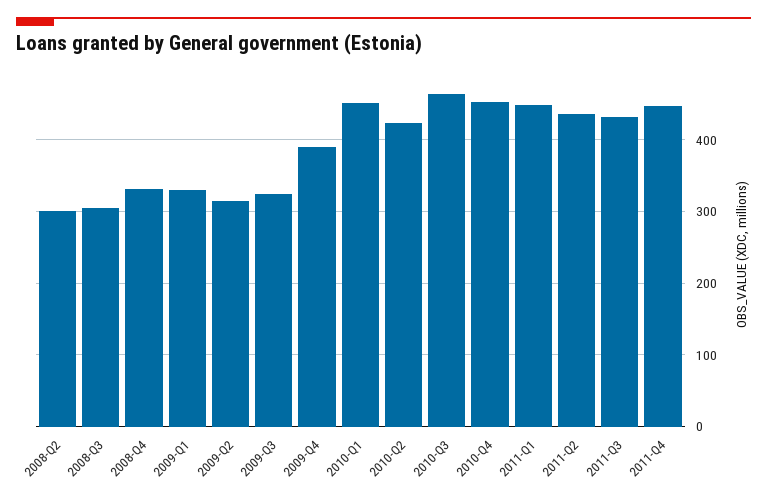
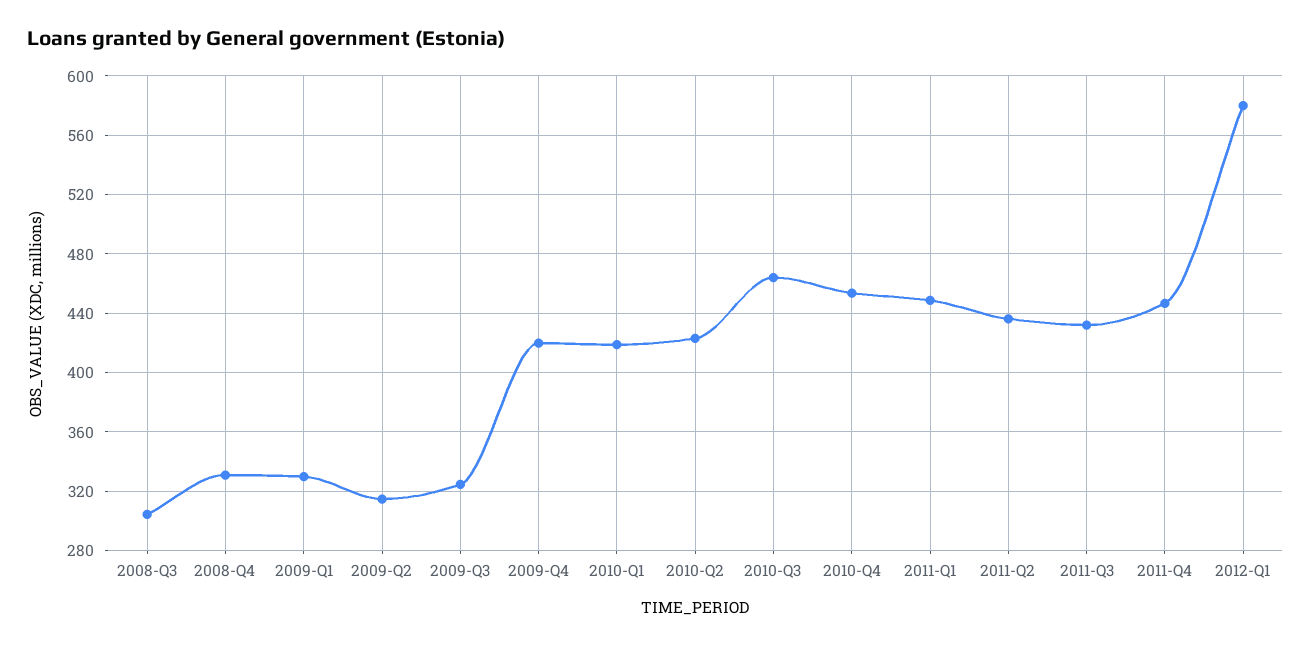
2008-Q2: 300 -> none
2009-Q4: 390 -> 420
2010-Q1: 450 -> 420
2012-Q1: none -> 580

